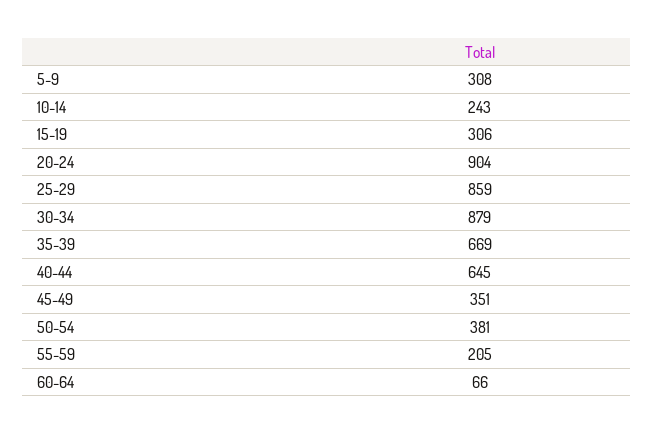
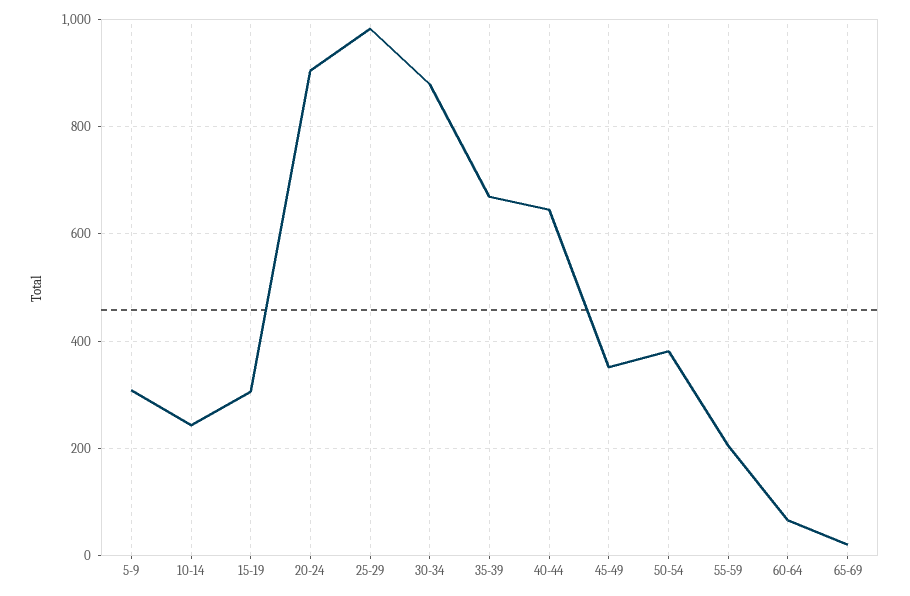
25-29: 859 -> 980
65-69: none -> 20

